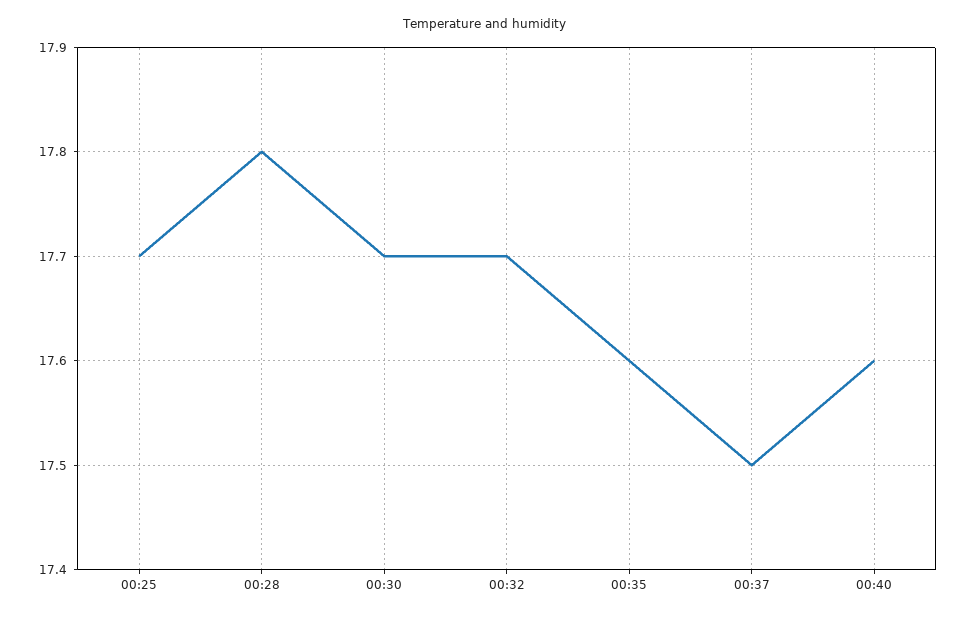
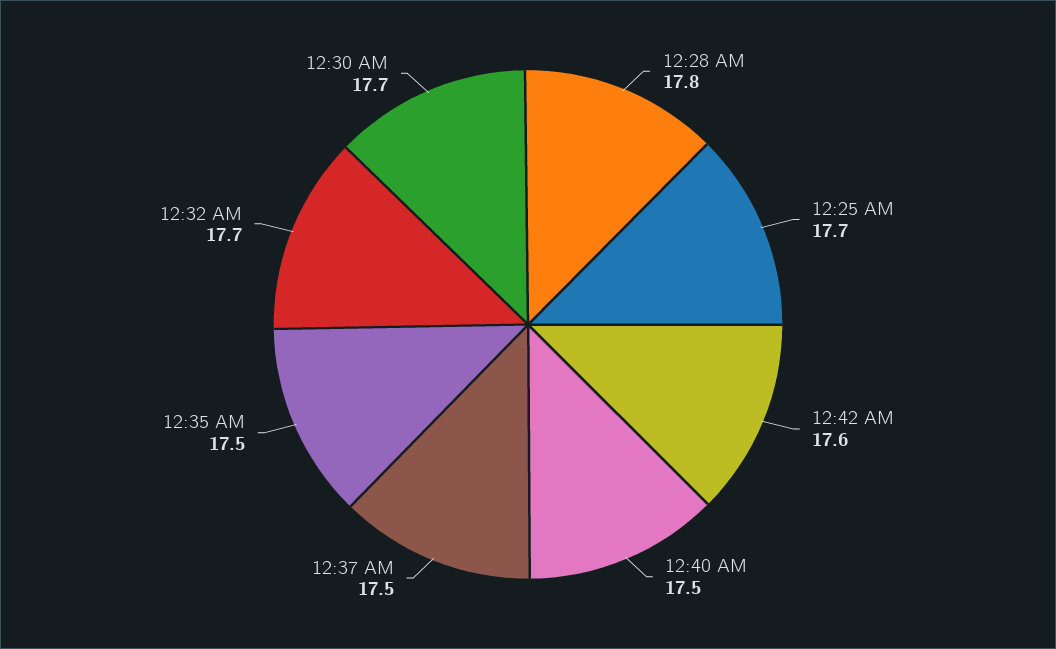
00:35: 17.6 -> 17.5
00:40: 17.6 -> 17.5
12:42 AM: none -> 17.6

